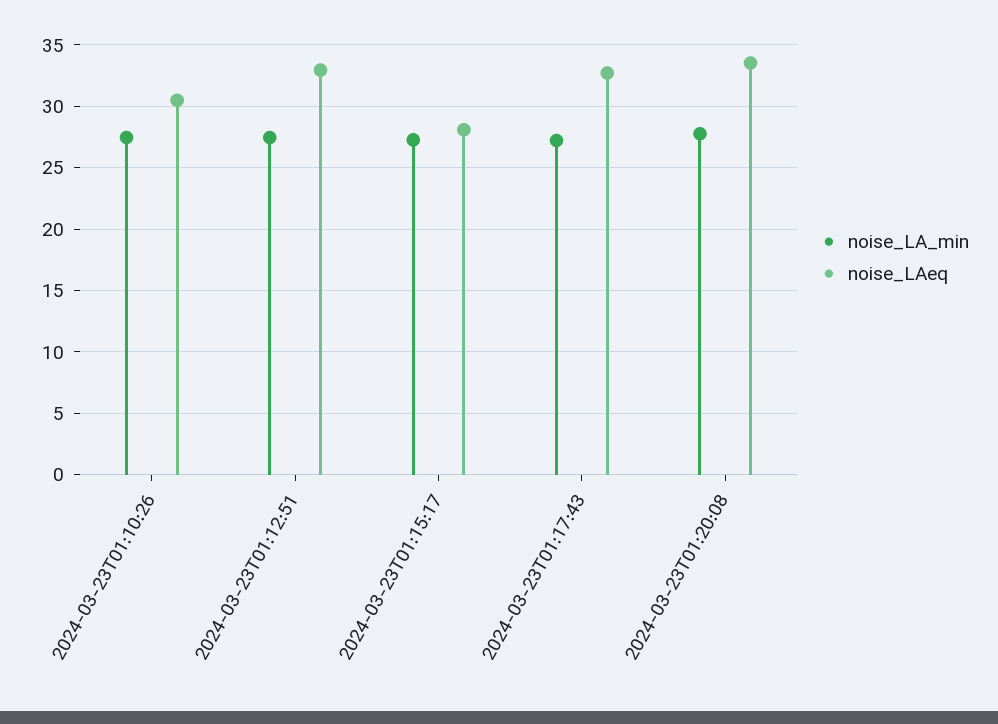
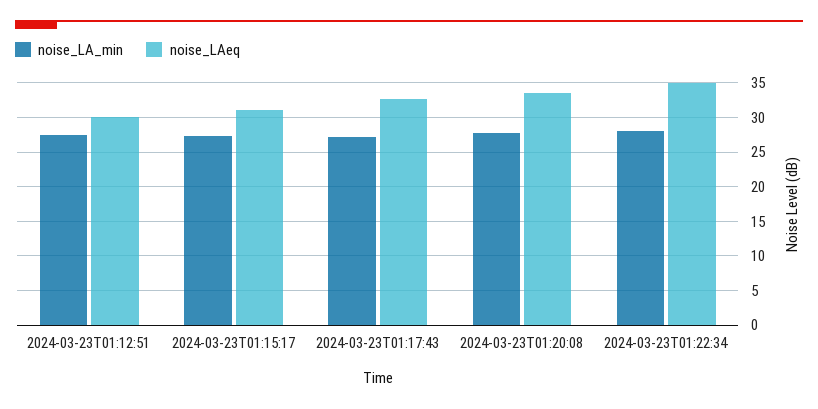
noise_LA_min, 2024-03-23T01:10:26: 27.5 -> none
noise_LAeq, 2024-03-23T01:10:26: 30.5 -> none
noise_LAeq, 2024-03-23T01:12:51: 33 -> 30
noise_LAeq, 2024-03-23T01:15:17: 28 -> 31
noise_LA_min, 2024-03-23T01:22:34: none -> 28
noise_LAeq, 2024-03-23T01:22:34: none -> 35

